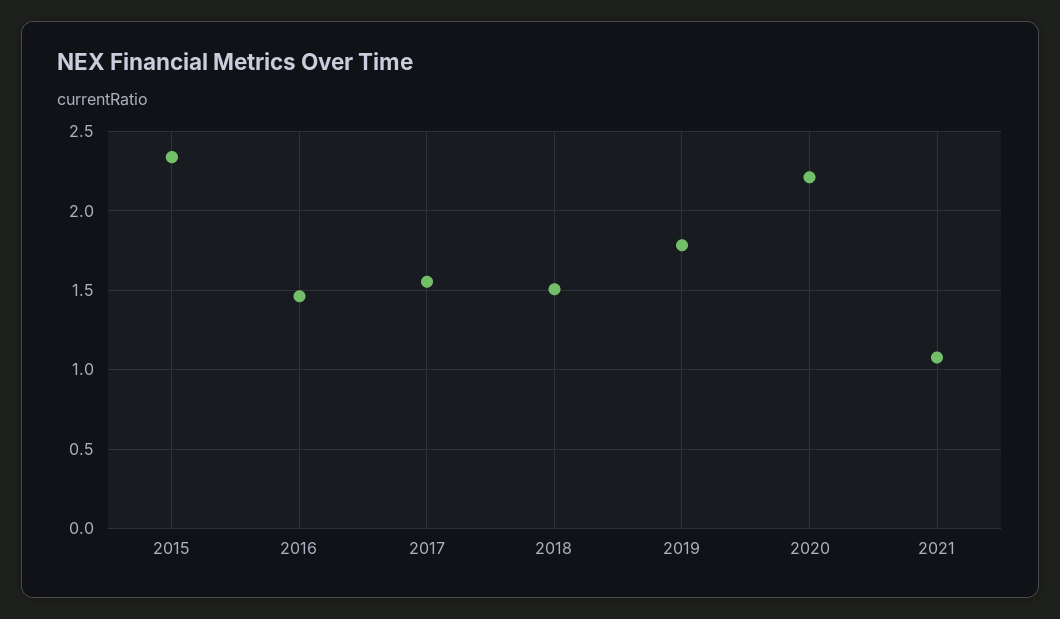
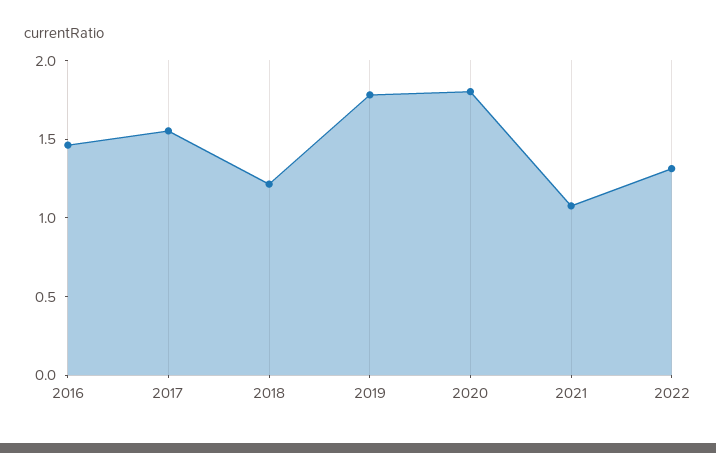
2015: 2.35 -> none
2018: 1.5 -> 1.2
2020: 2.2 -> 1.8
2022: none -> 1.3

